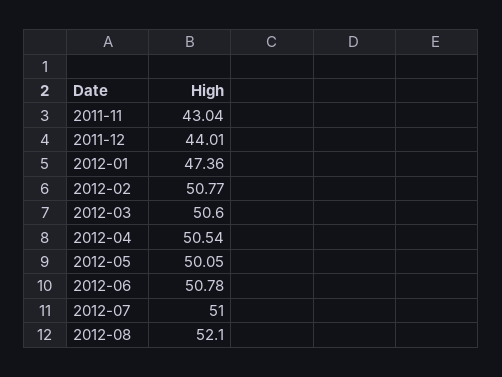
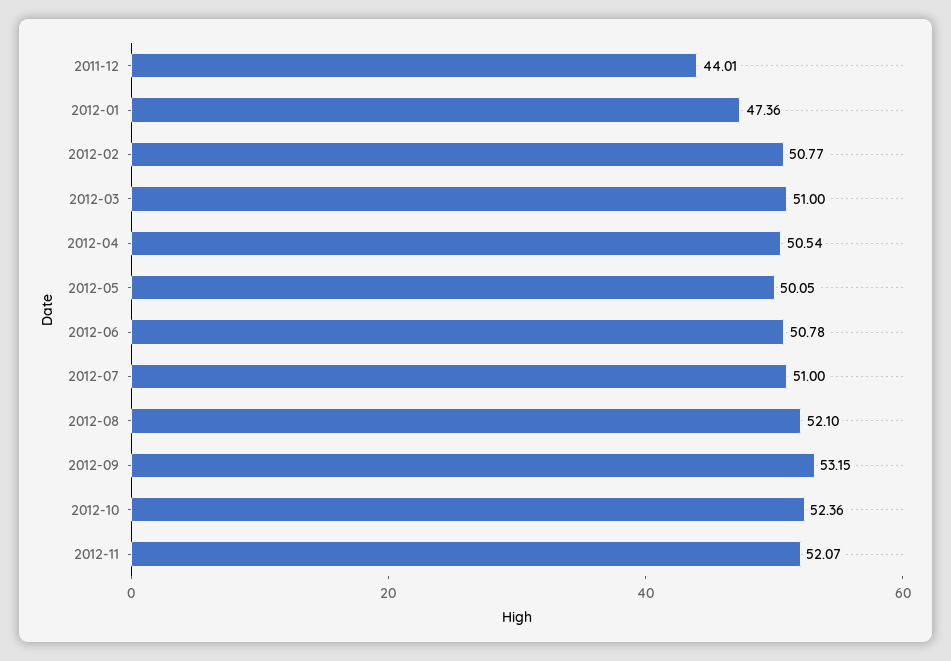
2011-11: 43.04 -> none
2012-03: 50.6 -> 51
2012-09: none -> 53.15
2012-10: none -> 52.36
2012-11: none -> 52.07

